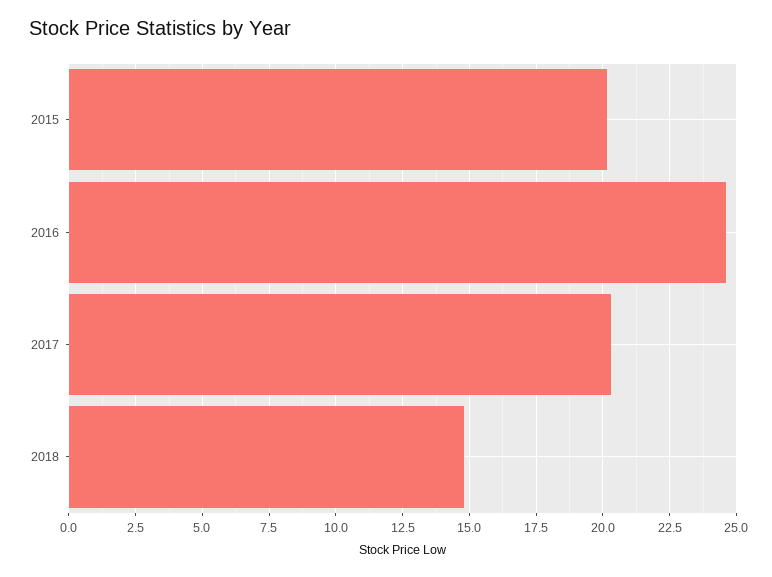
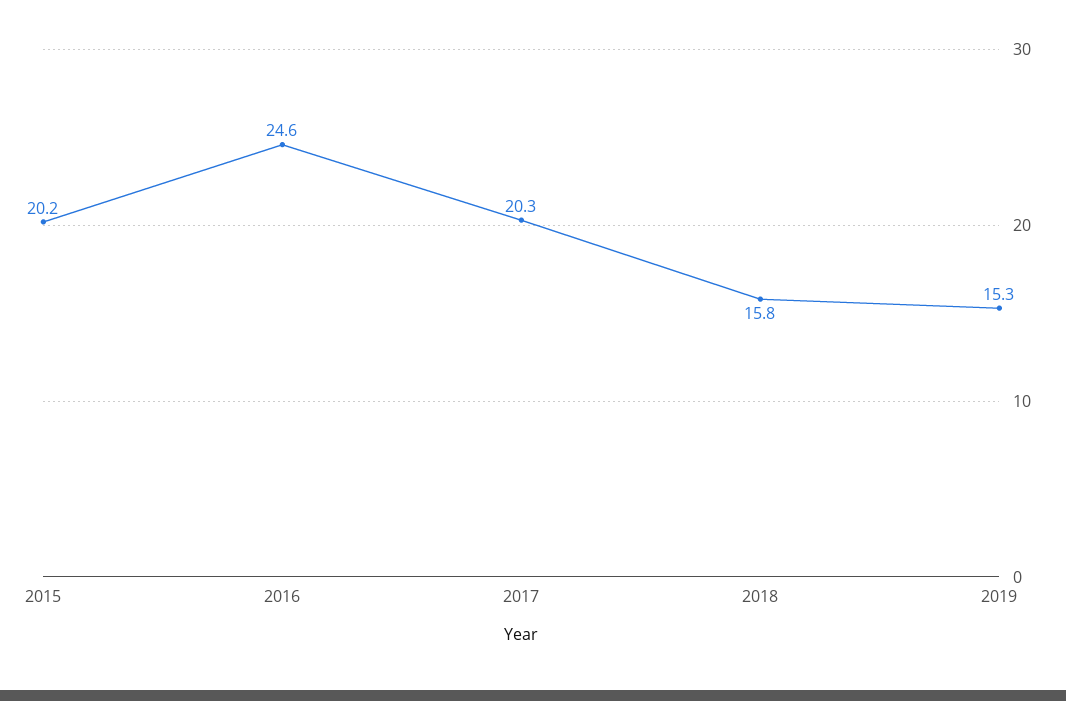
2018: 14.75 -> 15.8
2019: none -> 15.3

